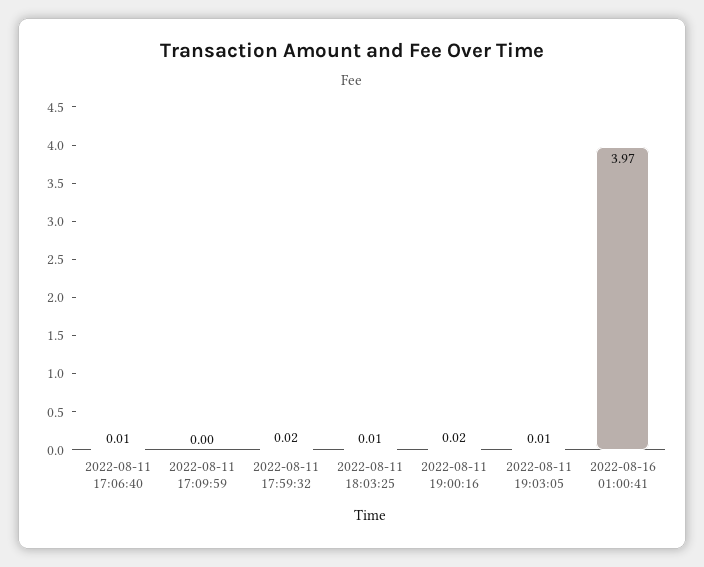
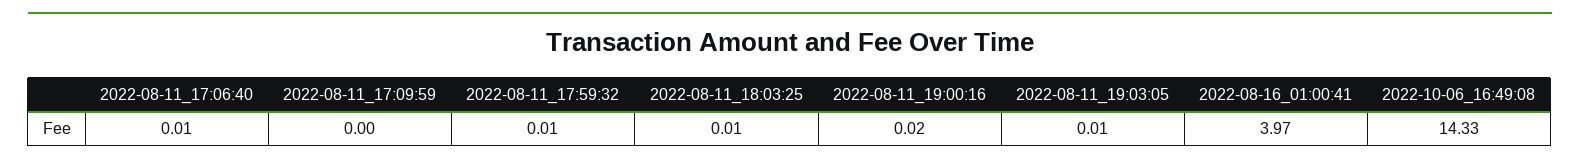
2022-08-11 17:59:32: 0.02 -> 0.01
2022-10-06_16:49:08: none -> 14.33

